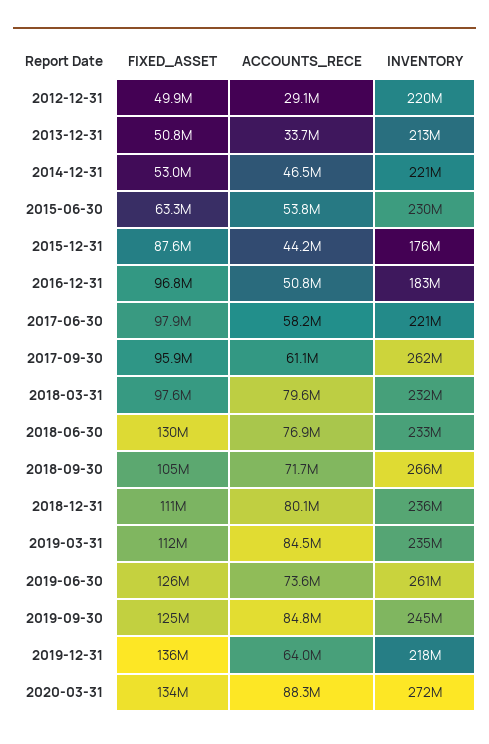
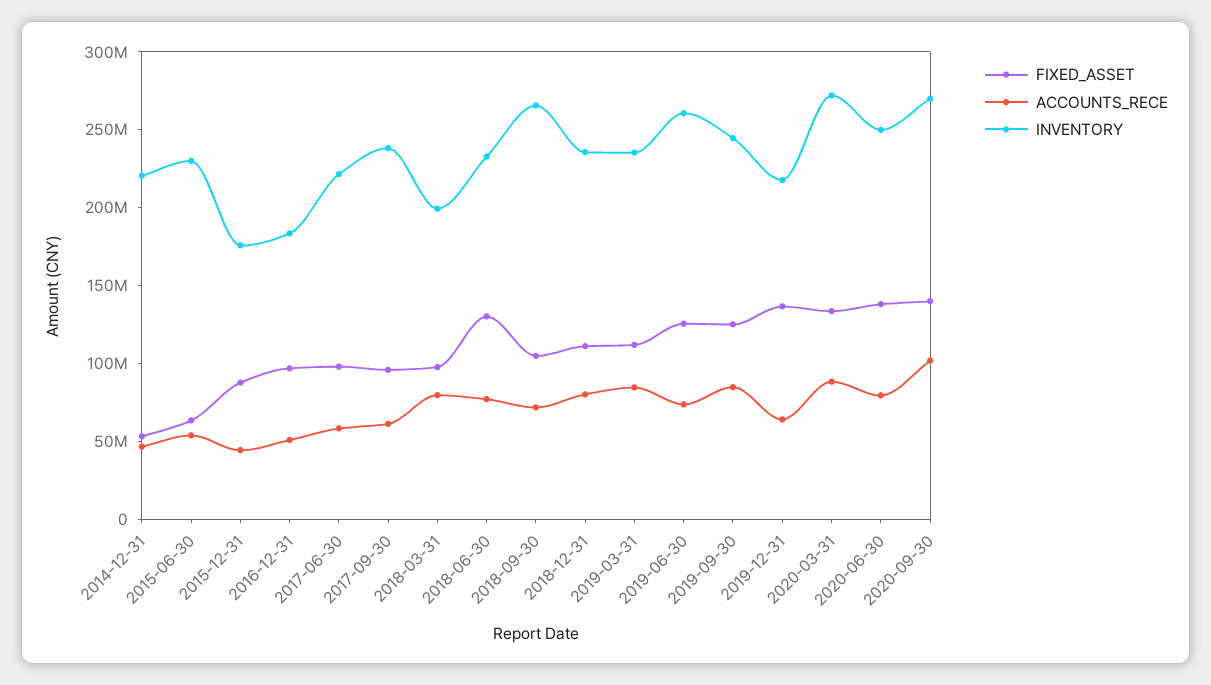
FIXED_ASSET, 2012-12-31: 49900000 -> none
ACCOUNTS_RECE, 2012-12-31: 29100000 -> none
INVENTORY, 2012-12-31: 220000000 -> none
FIXED_ASSET, 2013-12-31: 50800000 -> none
ACCOUNTS_RECE, 2013-12-31: 33700000 -> none
INVENTORY, 2013-12-31: 213000000 -> none
INVENTORY, 2017-09-30: 262000000 -> 240000000
INVENTORY, 2018-03-31: 232000000 -> 200000000
FIXED_ASSET, 2020-06-30: none -> 140000000
ACCOUNTS_RECE, 2020-06-30: none -> 80000000
INVENTORY, 2020-06-30: none -> 250000000
FIXED_ASSET, 2020-09-30: none -> 140000000
ACCOUNTS_RECE, 2020-09-30: none -> 100000000
INVENTORY, 2020-09-30: none -> 270000000

